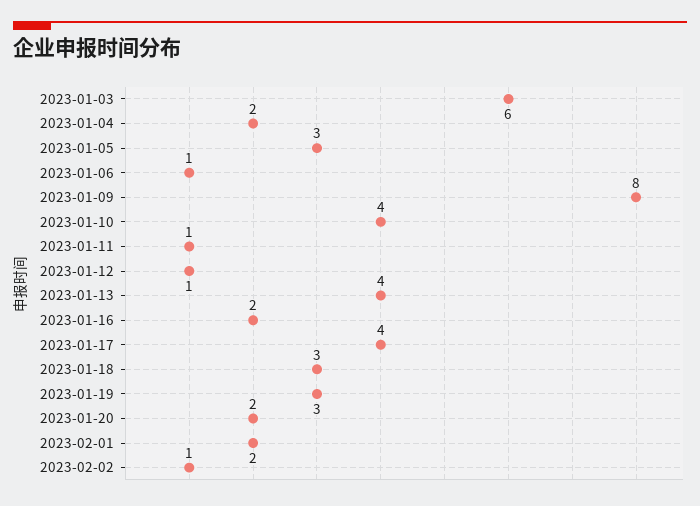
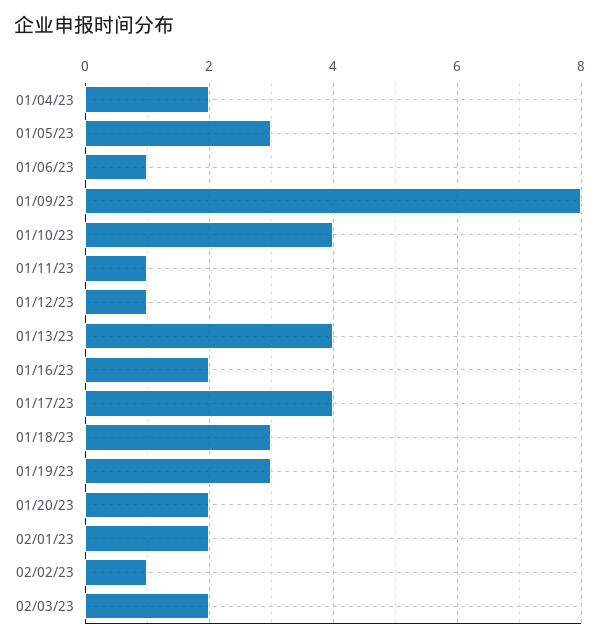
2023-01-03: 6 -> none
02/03/23: none -> 2

